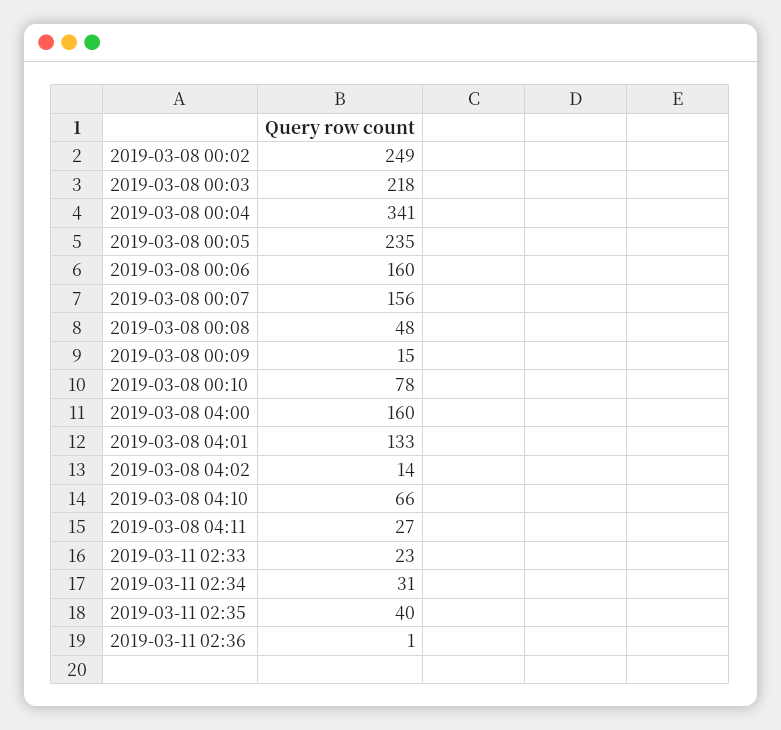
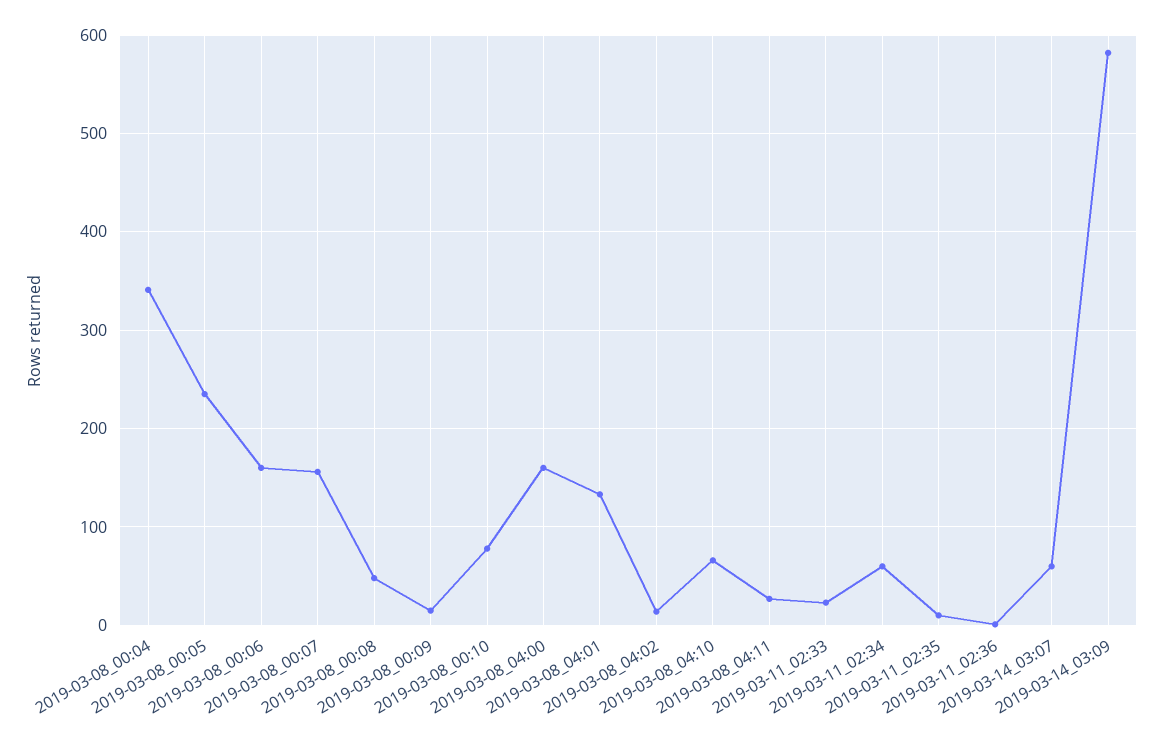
2019-03-08 00:02: 249 -> none
2019-03-08 00:03: 218 -> none
2019-03-11 02:34: 31 -> 60
2019-03-11 02:35: 40 -> 10
2019-03-14_03:07: none -> 60
2019-03-14_03:09: none -> 580

